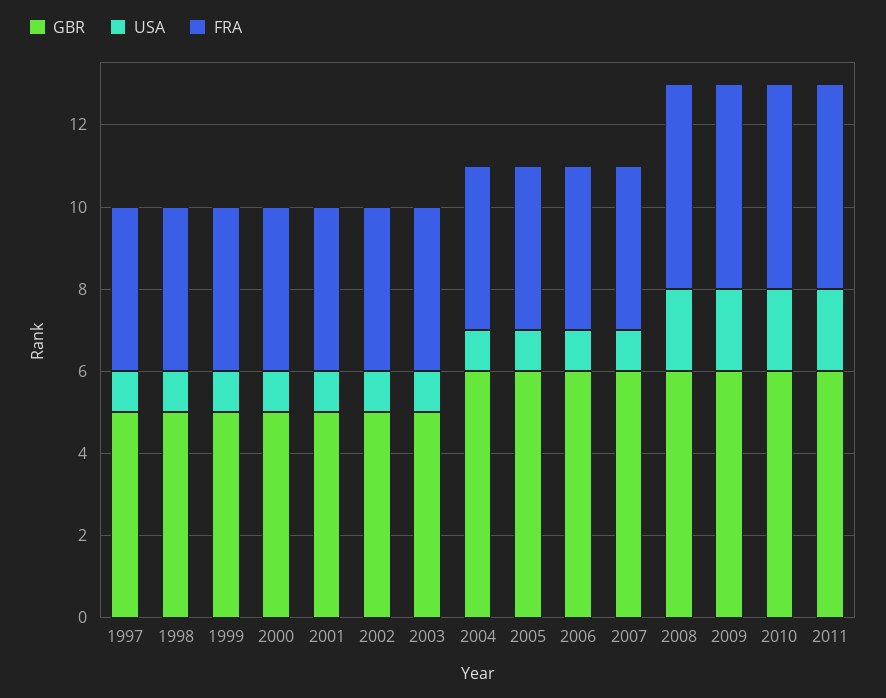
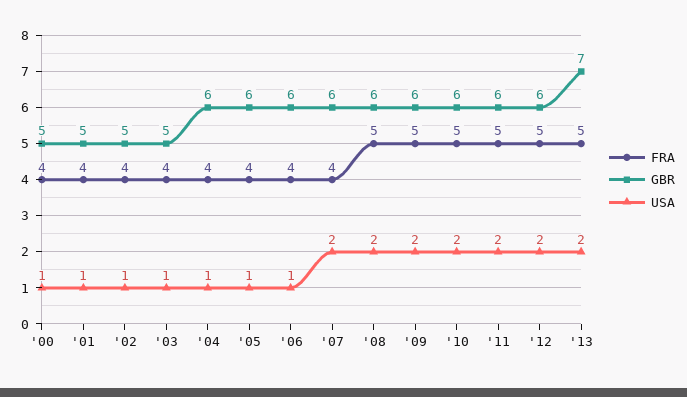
GBR, 1997: 5 -> none
USA, 1997: 1 -> none
FRA, 1997: 4 -> none
GBR, 1998: 5 -> none
USA, 1998: 1 -> none
FRA, 1998: 4 -> none
GBR, 1999: 5 -> none
USA, 1999: 1 -> none
FRA, 1999: 4 -> none
USA, 2007: 1 -> 2
FRA, '12: none -> 5
GBR, '12: none -> 6
USA, '12: none -> 2
FRA, '13: none -> 5
GBR, '13: none -> 7
USA, '13: none -> 2

